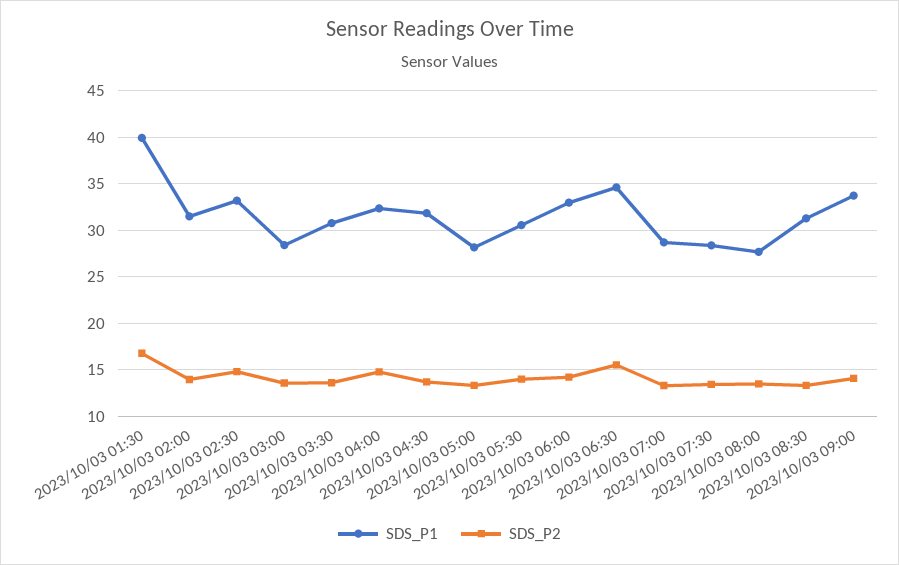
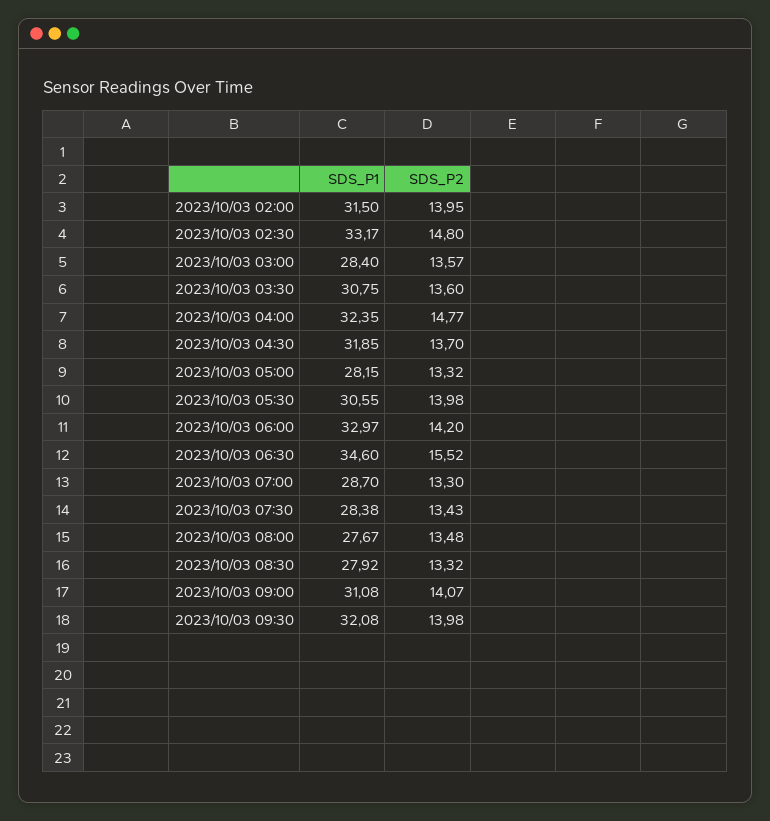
SDS_P1, 2023/10/03 01:30: 40 -> none
SDS_P2, 2023/10/03 01:30: 17 -> none
SDS_P1, 2023/10/03 08:30: 31 -> 27.92
SDS_P1, 2023/10/03 09:00: 34 -> 31.08
SDS_P1, 2023/10/03 09:30: none -> 32.08
SDS_P2, 2023/10/03 09:30: none -> 13.98

